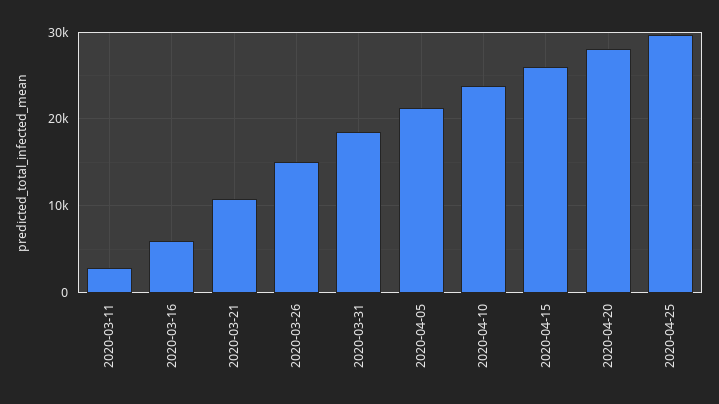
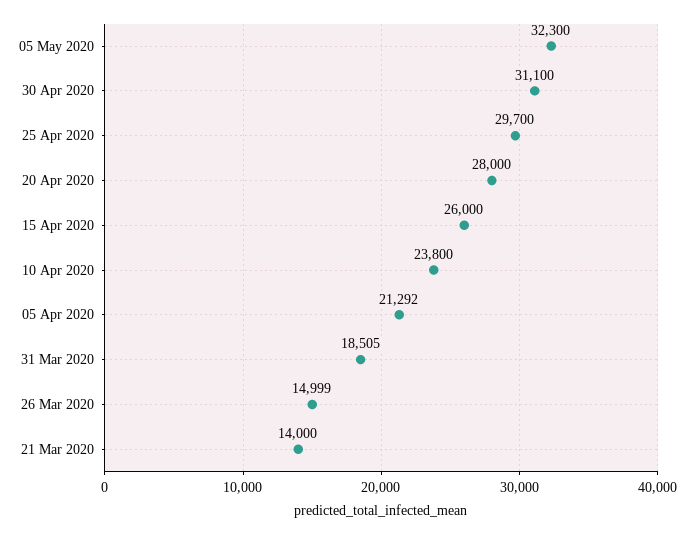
2020-03-11: 3000 -> none
2020-03-16: 6000 -> none
2020-03-21: 11000 -> 14000
05 May 2020: none -> 32300
30 Apr 2020: none -> 31100

